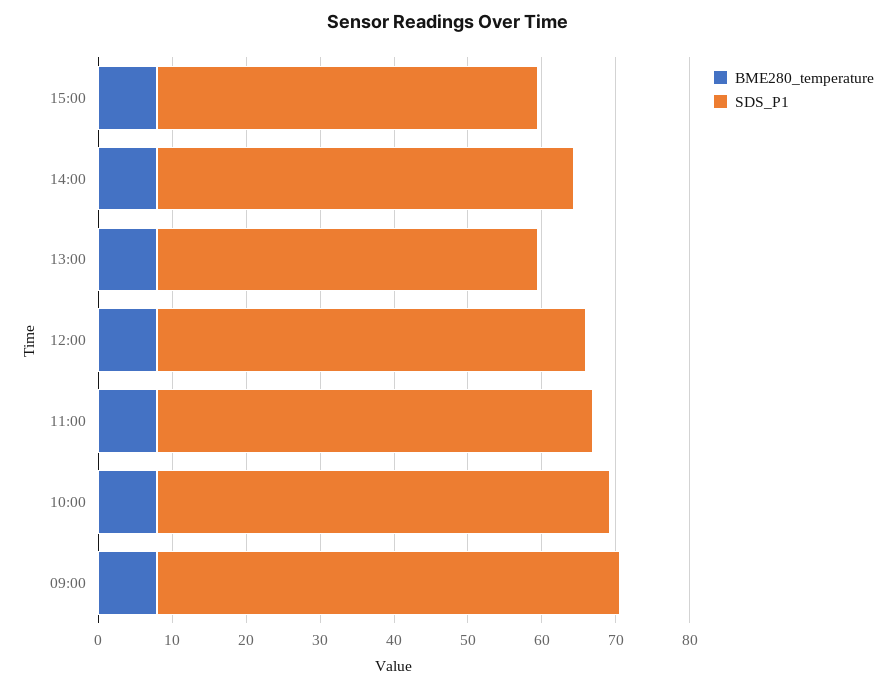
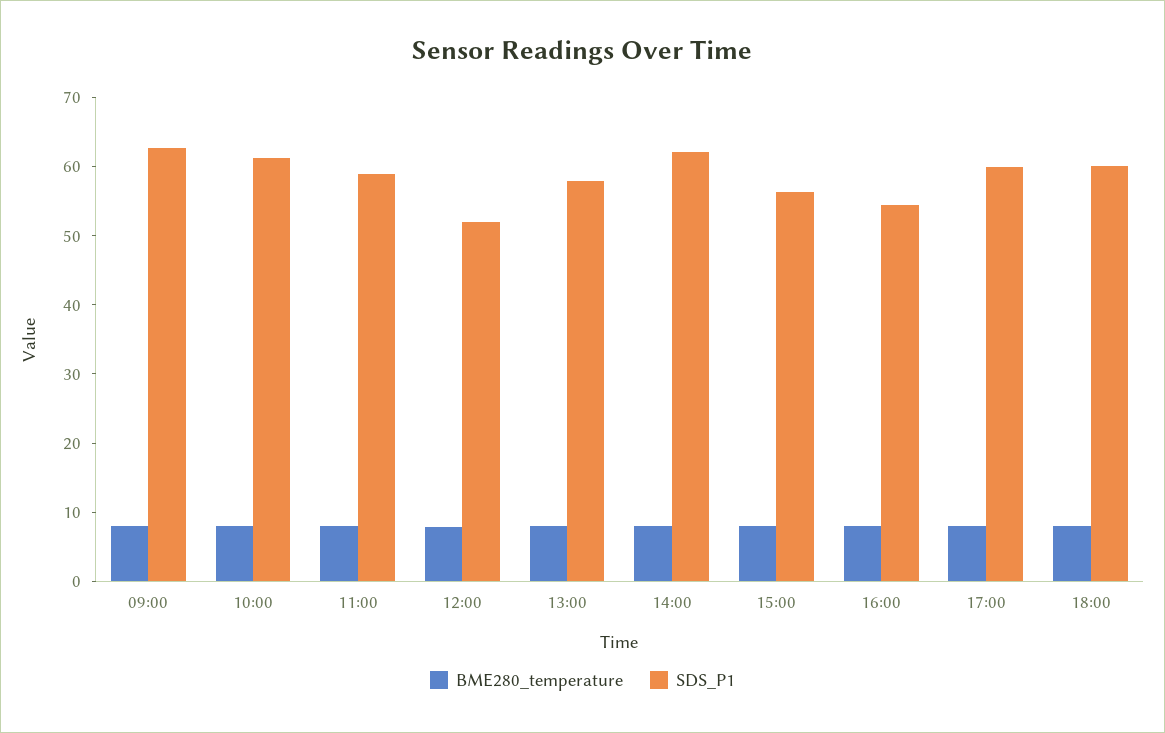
SDS_P1, 15:00: 52 -> 56
SDS_P1, 14:00: 56 -> 62
SDS_P1, 13:00: 52 -> 58
SDS_P1, 12:00: 58 -> 52
BME280_temperature, 16:00: none -> 8
SDS_P1, 16:00: none -> 54
BME280_temperature, 17:00: none -> 8
SDS_P1, 17:00: none -> 60
BME280_temperature, 18:00: none -> 8
SDS_P1, 18:00: none -> 60

